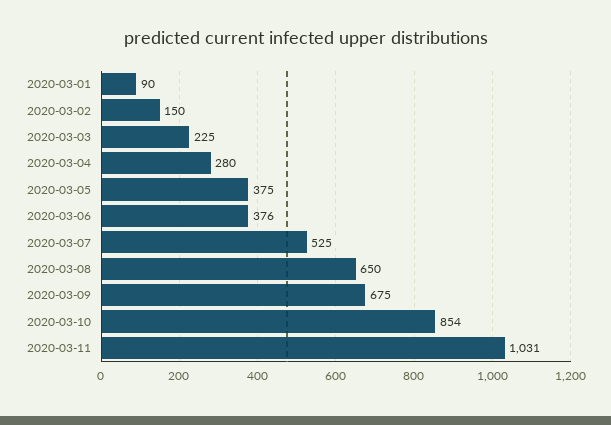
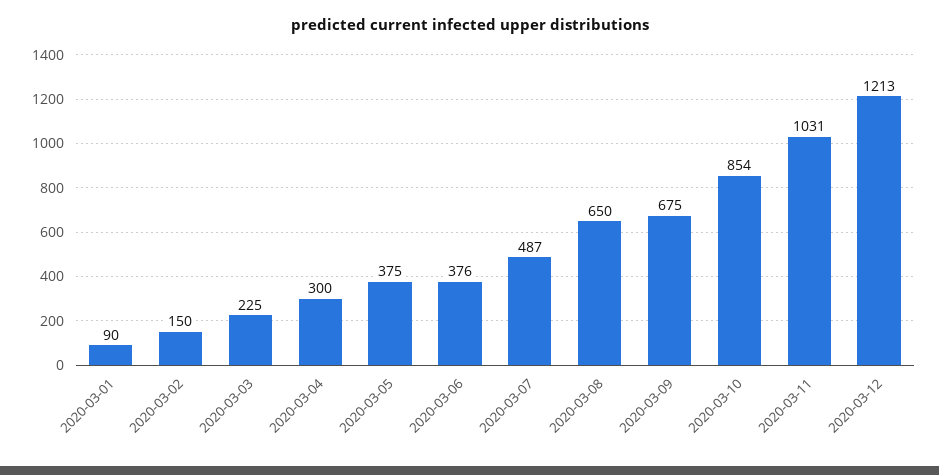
2020-03-04: 280 -> 300
2020-03-07: 525 -> 487
2020-03-12: none -> 1213

